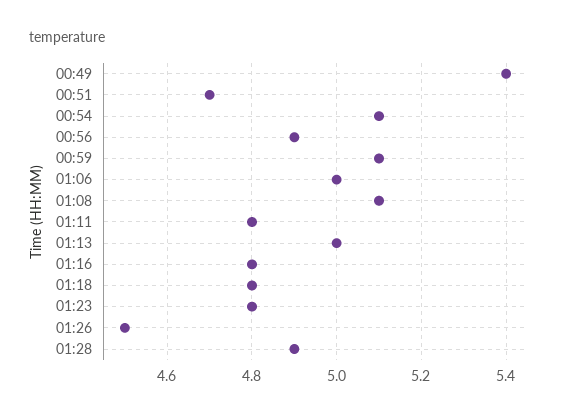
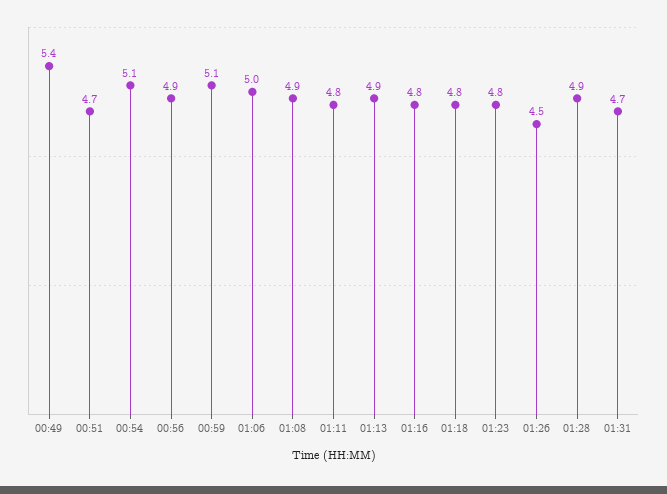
01:08: 5.1 -> 4.9
01:13: 5 -> 4.9
01:31: none -> 4.7

